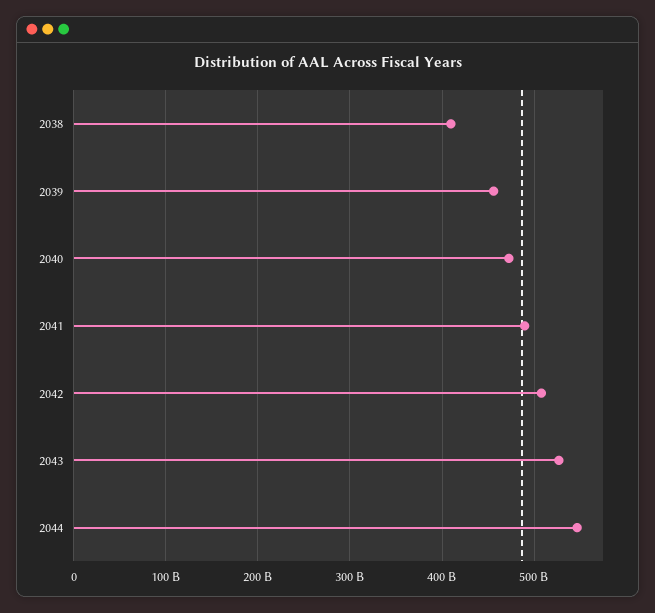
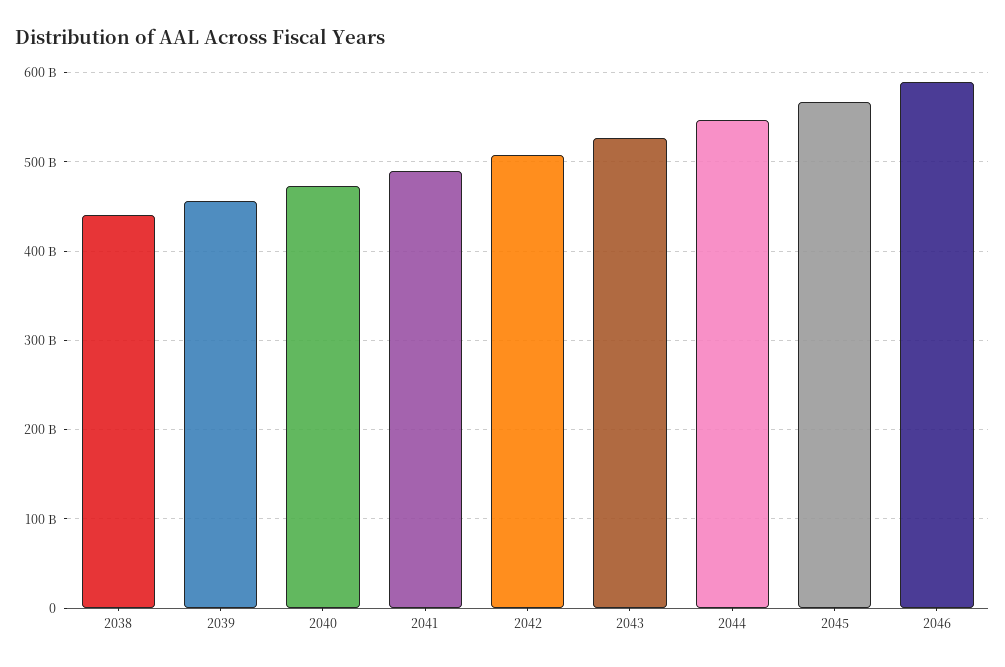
2038: 410000000000 -> 440000000000
2045: none -> 570000000000
2046: none -> 590000000000

